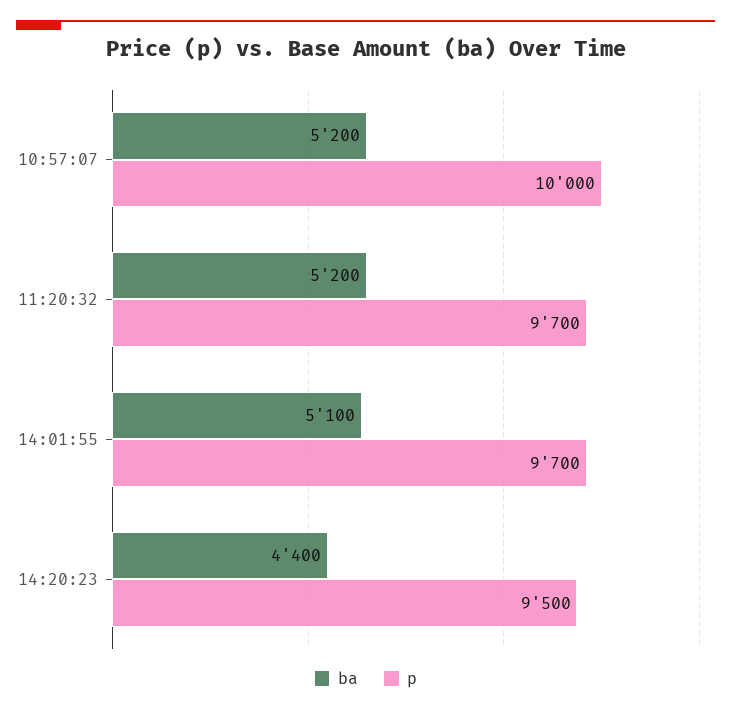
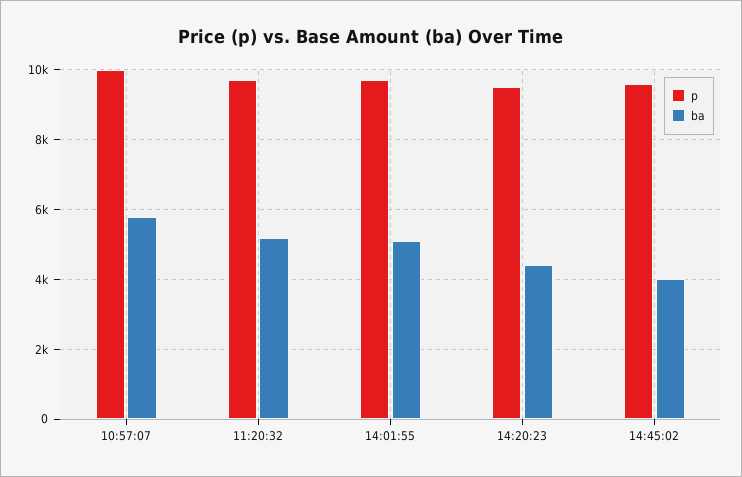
ba, 10:57:07: 5200 -> 5800
p, 14:45:02: none -> 9600
ba, 14:45:02: none -> 4000

